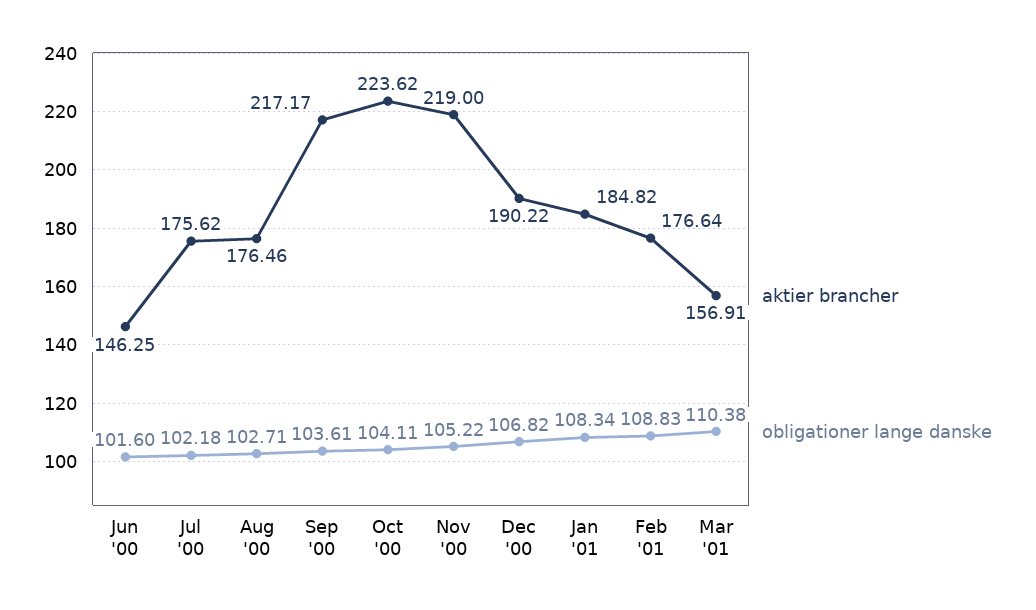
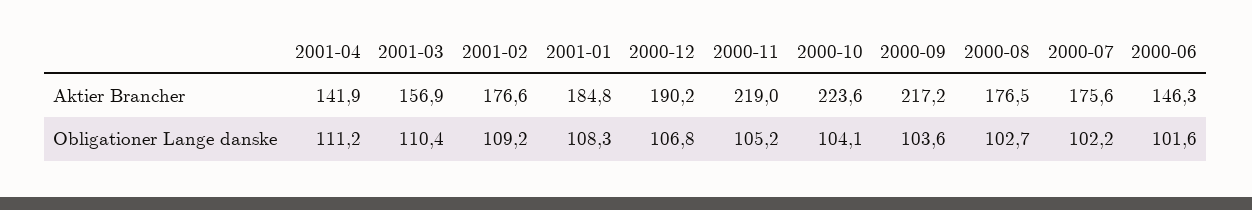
obligationer lange danske, Feb '01: 108.83 -> 109.2
aktier brancher, 2001-04: none -> 141.9
obligationer lange danske, 2001-04: none -> 111.2

